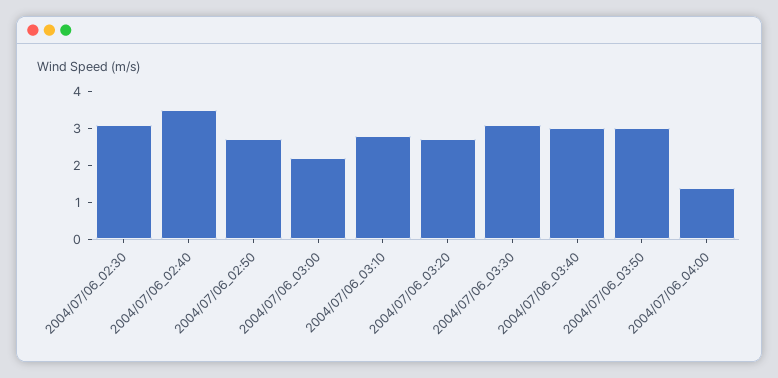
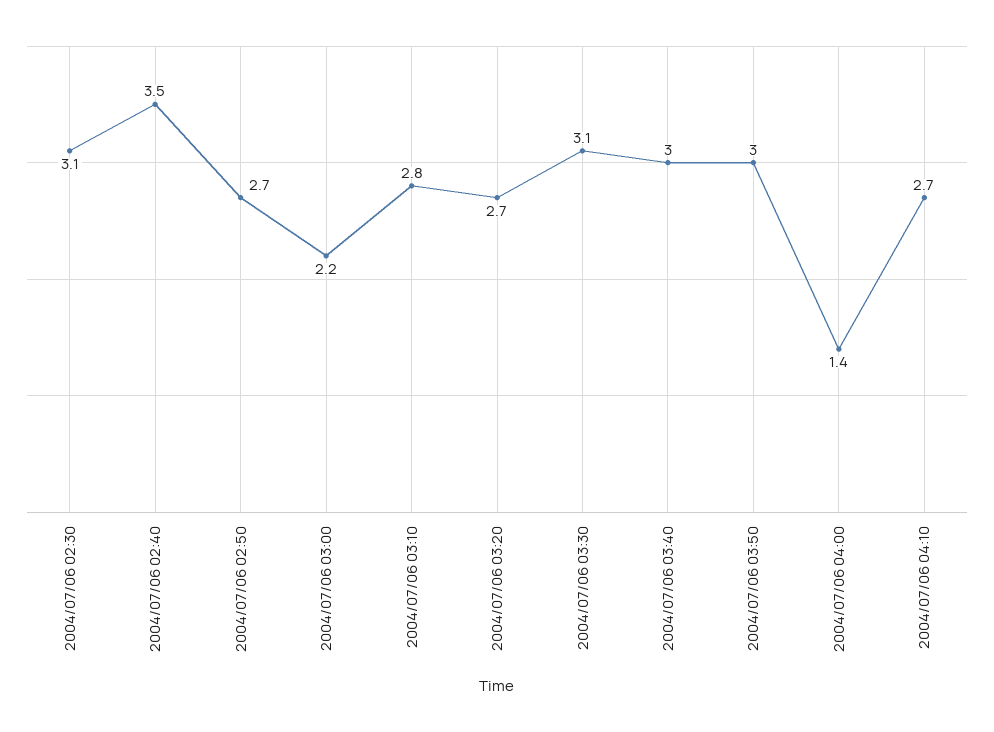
2004/07/06 04:10: none -> 2.7

